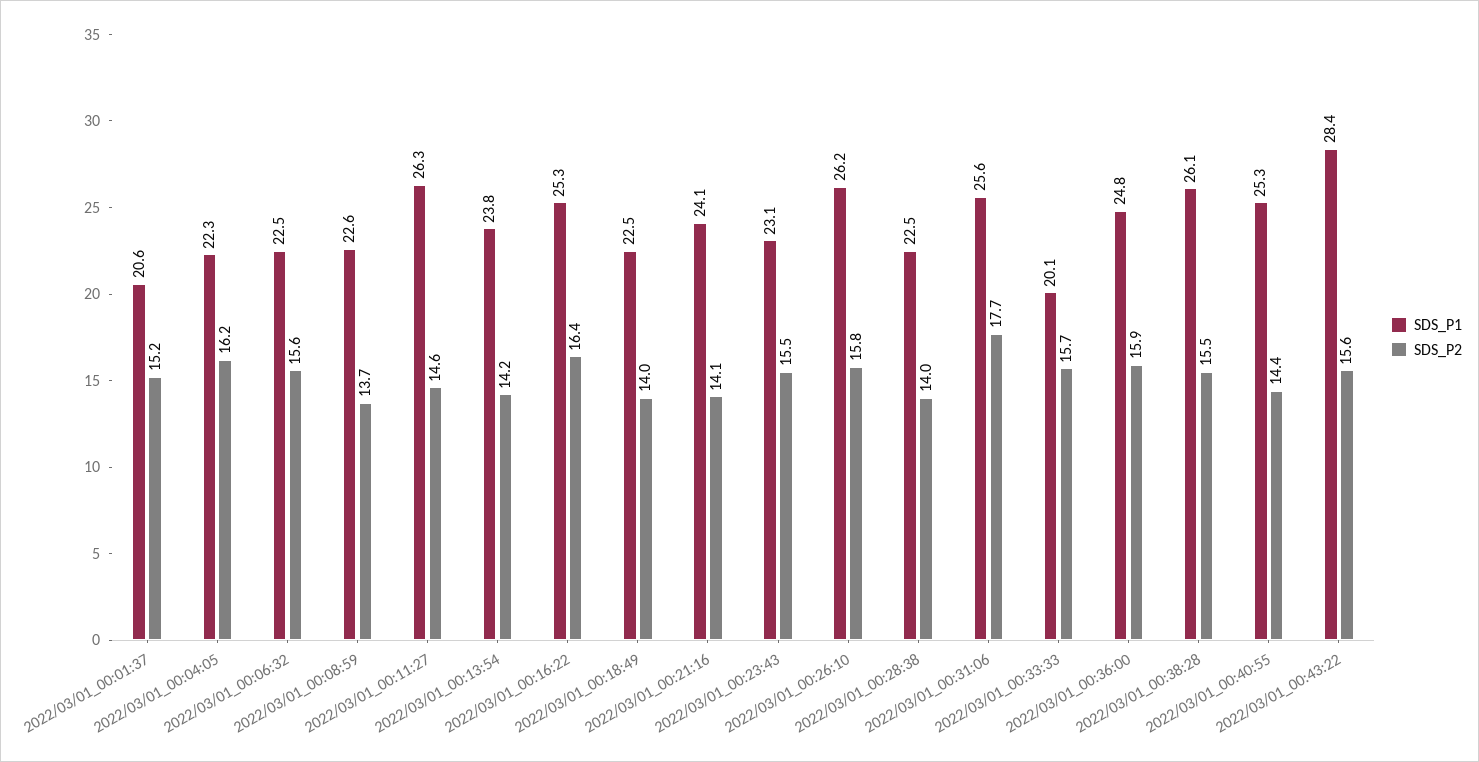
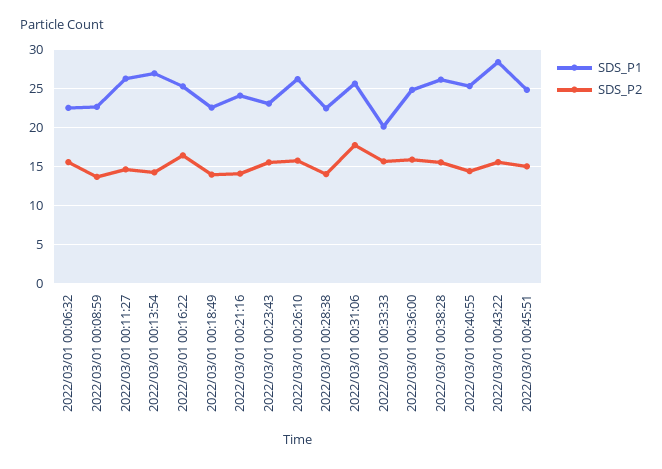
SDS_P1, 2022/03/01_00:01:37: 20.6 -> none
SDS_P2, 2022/03/01_00:01:37: 15.2 -> none
SDS_P1, 2022/03/01_00:04:05: 22.3 -> none
SDS_P2, 2022/03/01_00:04:05: 16.2 -> none
SDS_P1, 2022/03/01_00:13:54: 23.8 -> 27
SDS_P1, 2022/03/01 00:45:51: none -> 25
SDS_P2, 2022/03/01 00:45:51: none -> 15

